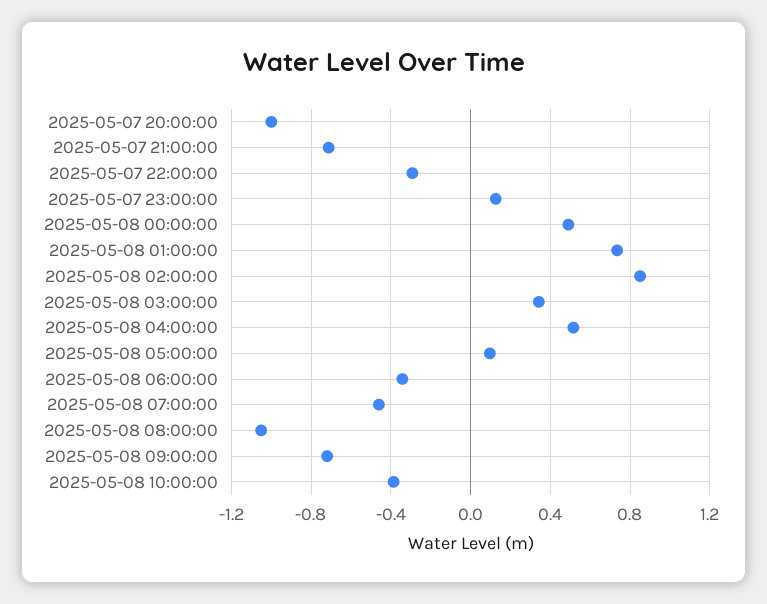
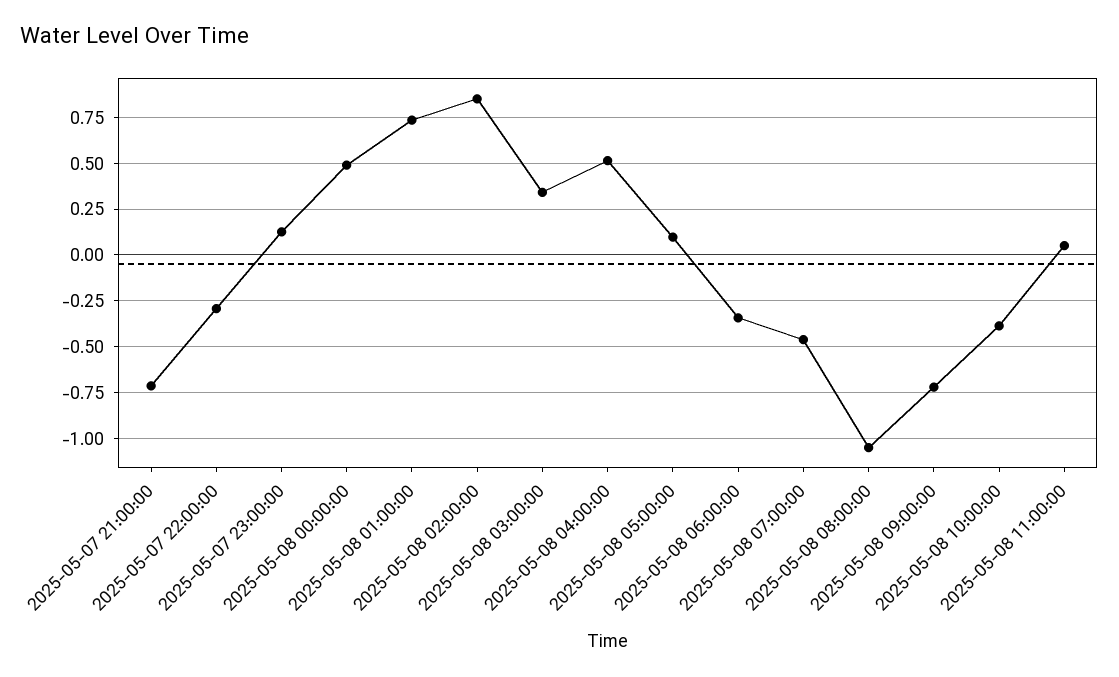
2025-05-07 20:00:00: -1 -> none
2025-05-08 11:00:00: none -> 0.05

